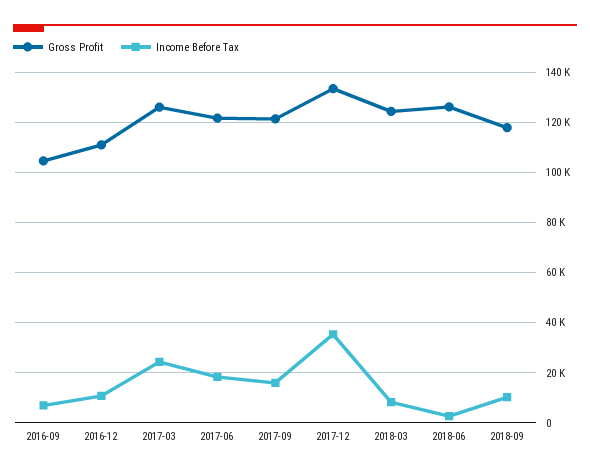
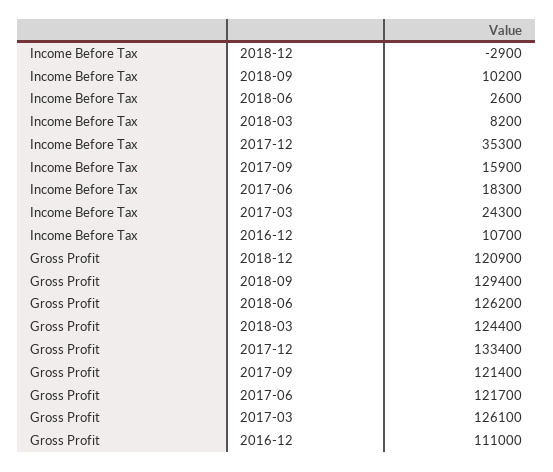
Gross Profit, 2016-09: 105000 -> none
Income Before Tax, 2016-09: 7500 -> none
Gross Profit, 2018-09: 117500 -> 129400
Income Before Tax, 2018-12: none -> -2900
Gross Profit, 2018-12: none -> 120900

